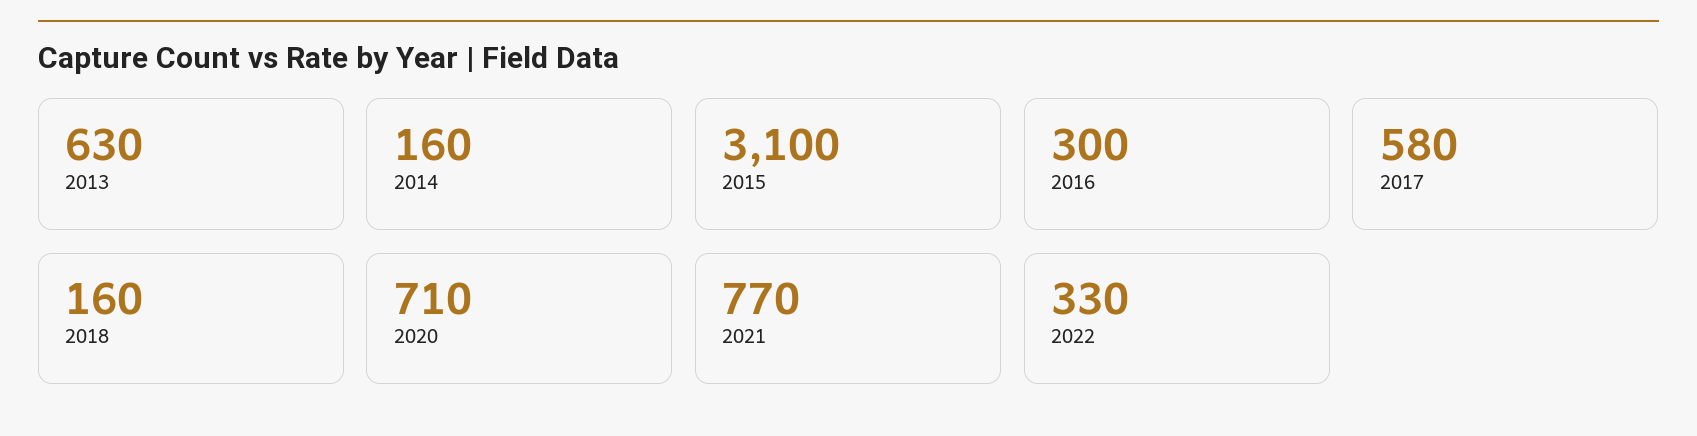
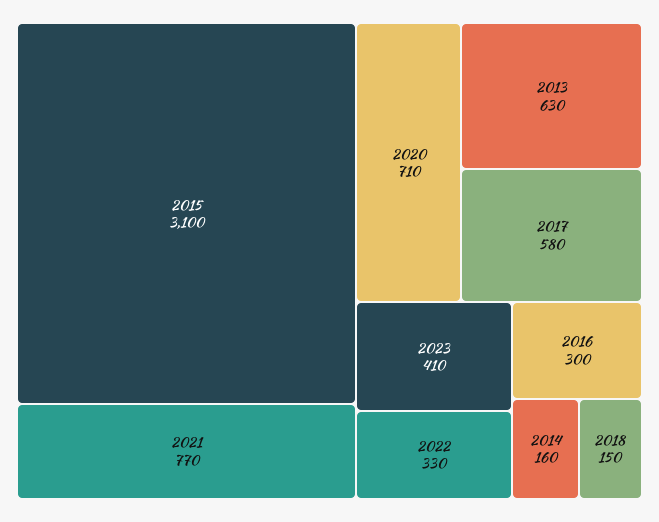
2018: 160 -> 150
2023: none -> 410

